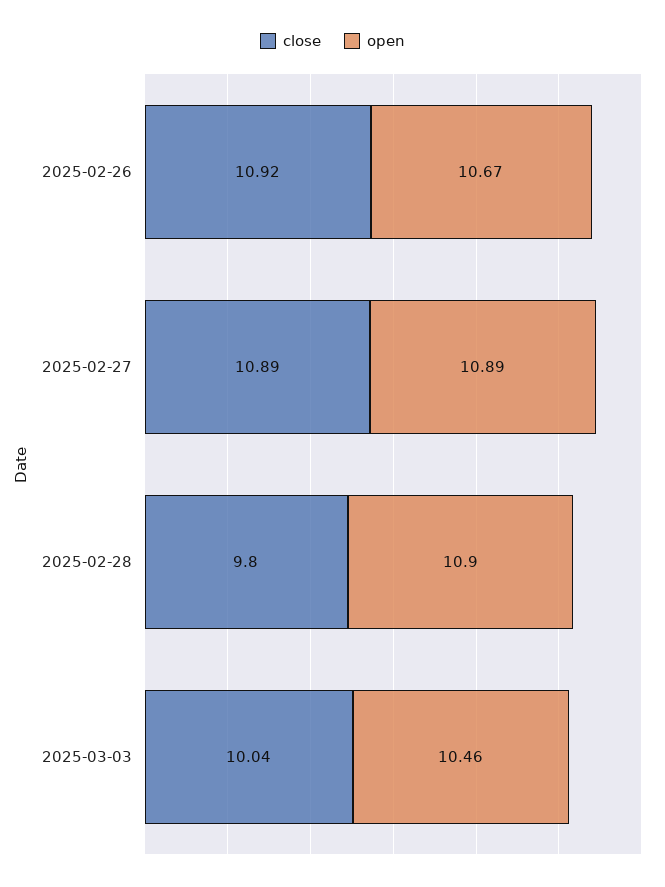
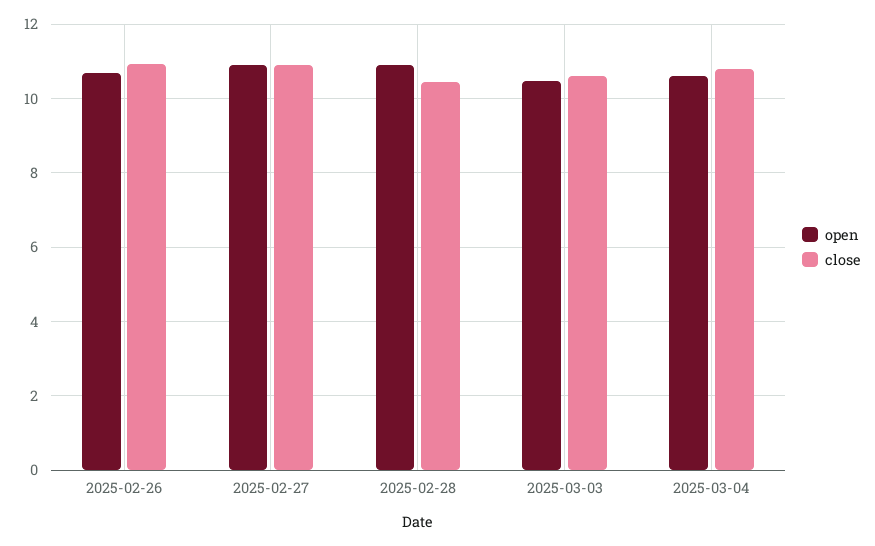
close, 2025-02-28: 9.8 -> 10.4
close, 2025-03-03: 10.04 -> 10.6
open, 2025-03-04: none -> 10.6
close, 2025-03-04: none -> 10.8

